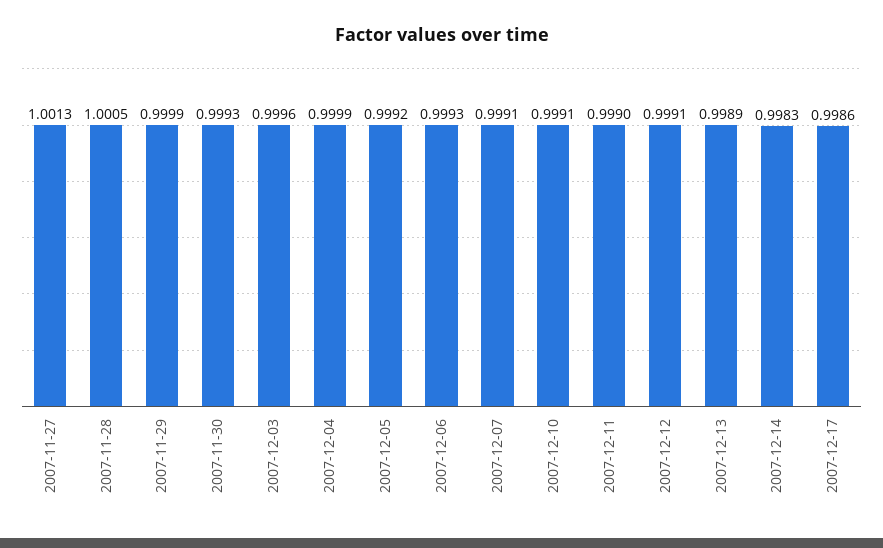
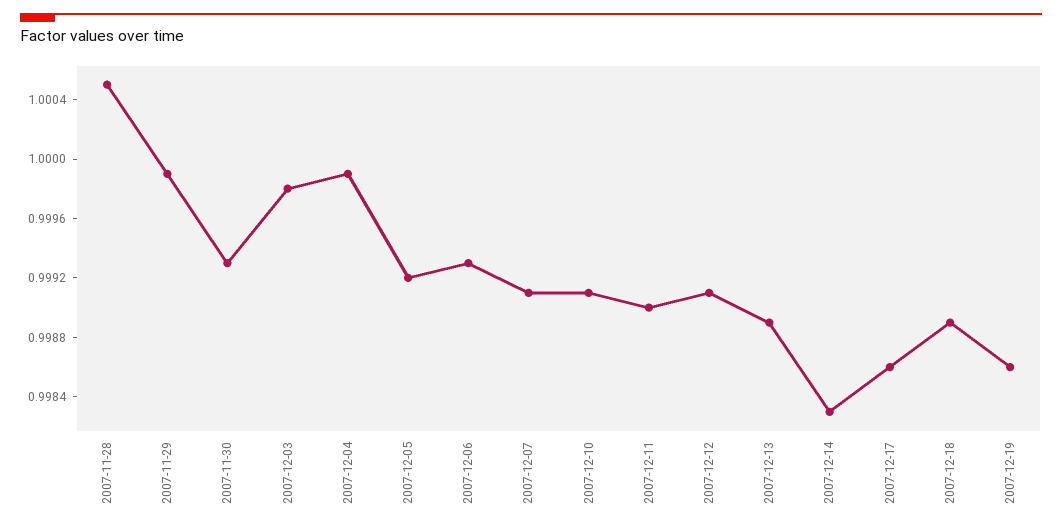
2007-11-27: 1.0013 -> none
2007-12-03: 0.9996 -> 0.9998
2007-12-18: none -> 0.9989
2007-12-19: none -> 0.9986

